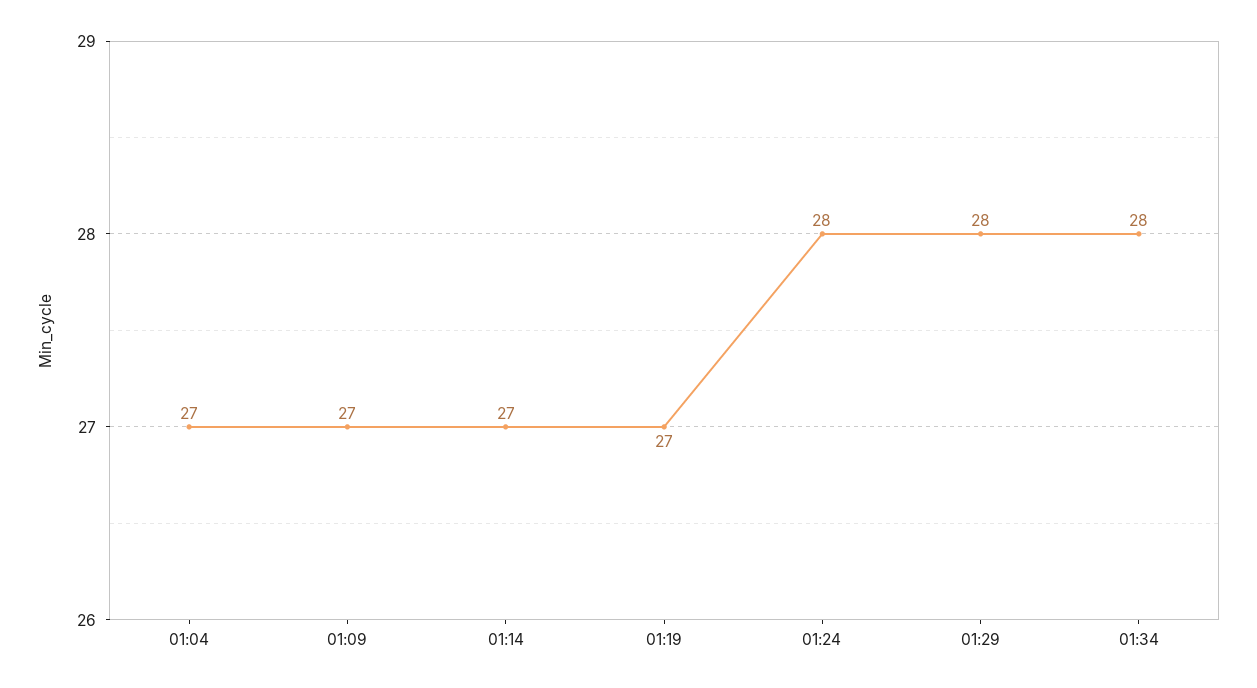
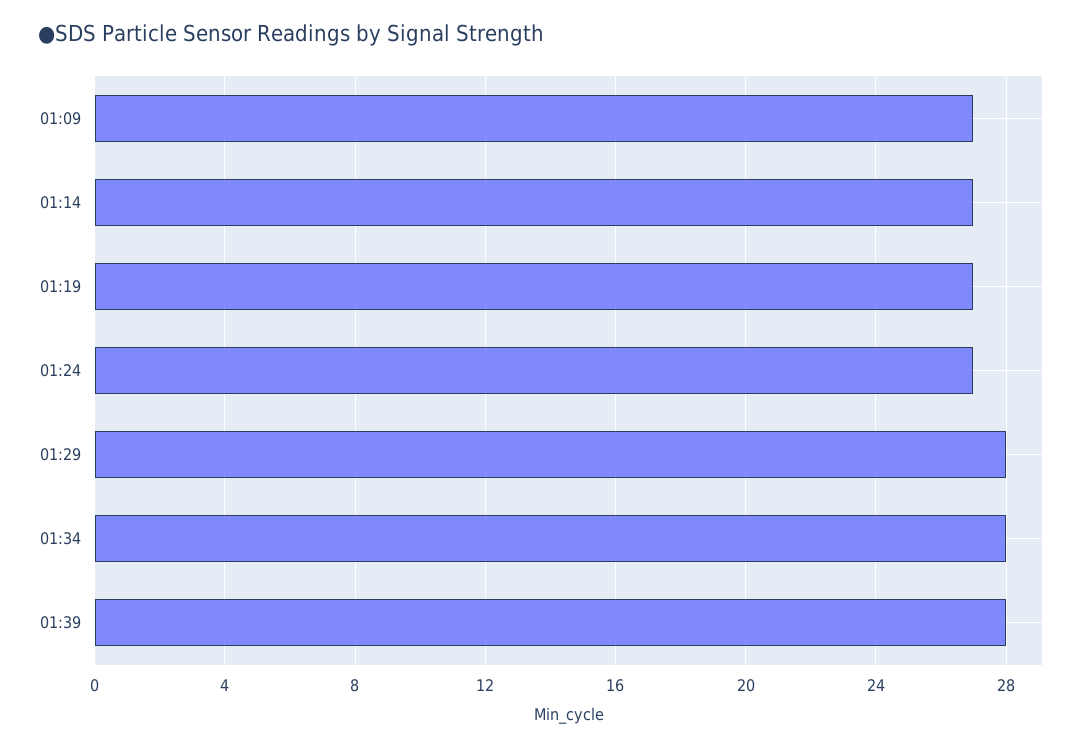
01:04: 27 -> none
01:24: 28 -> 27
01:39: none -> 28

